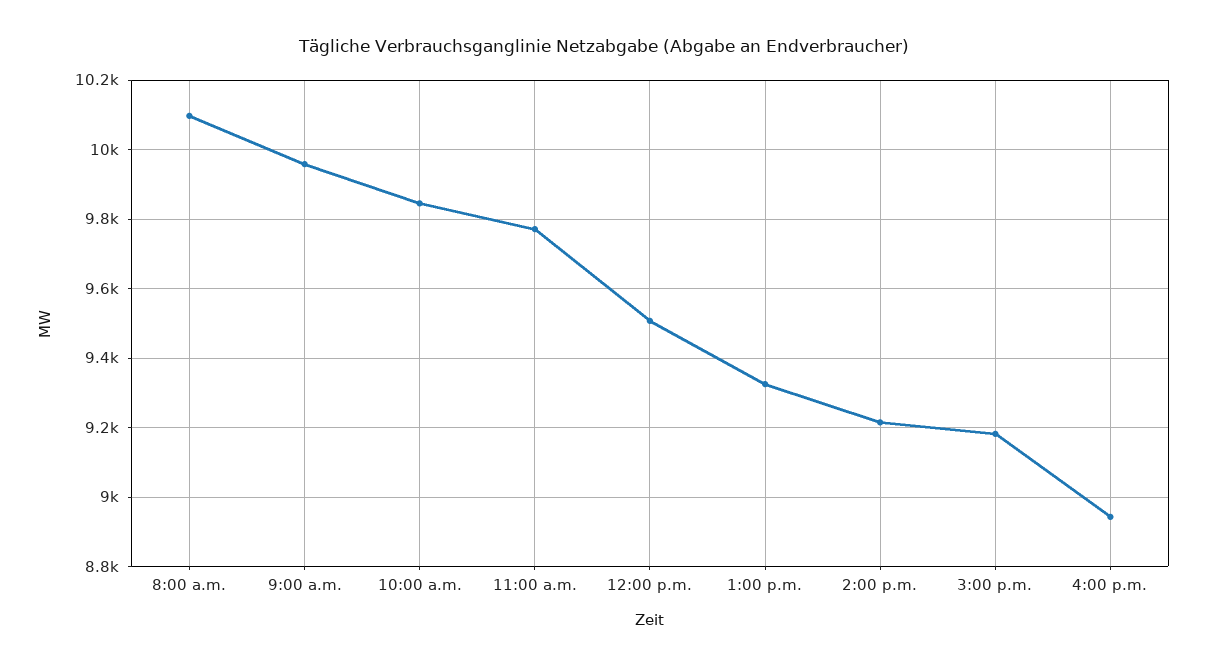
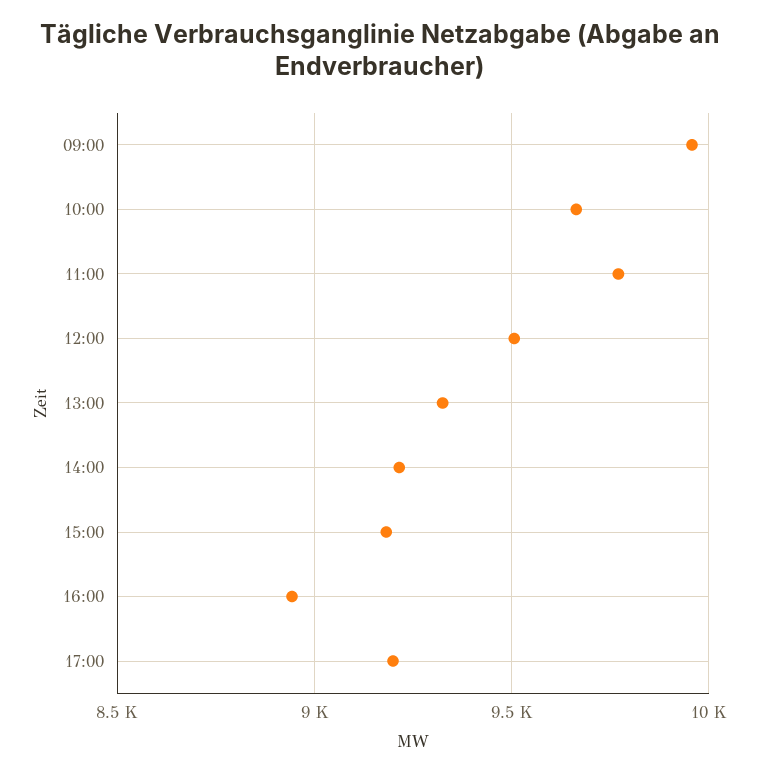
8:00 a.m.: 10100 -> none
10:00 a.m.: 9840 -> 9650
17:00: none -> 9200

